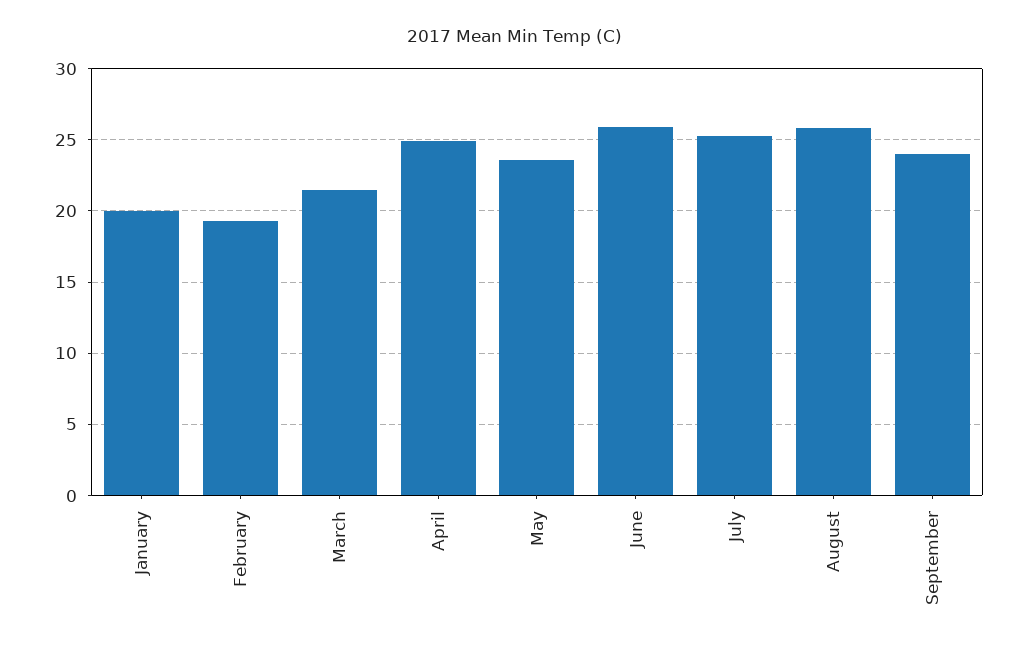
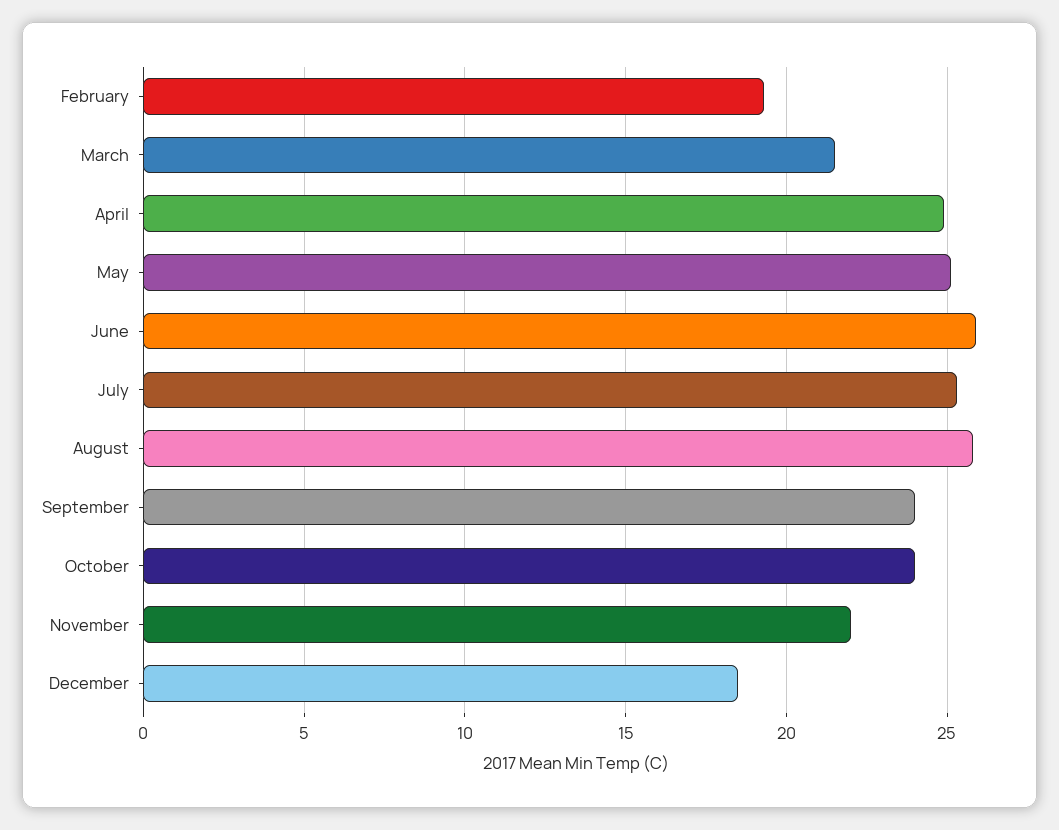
January: 20 -> none
May: 23.5 -> 25
October: none -> 24
November: none -> 22
December: none -> 18.5

